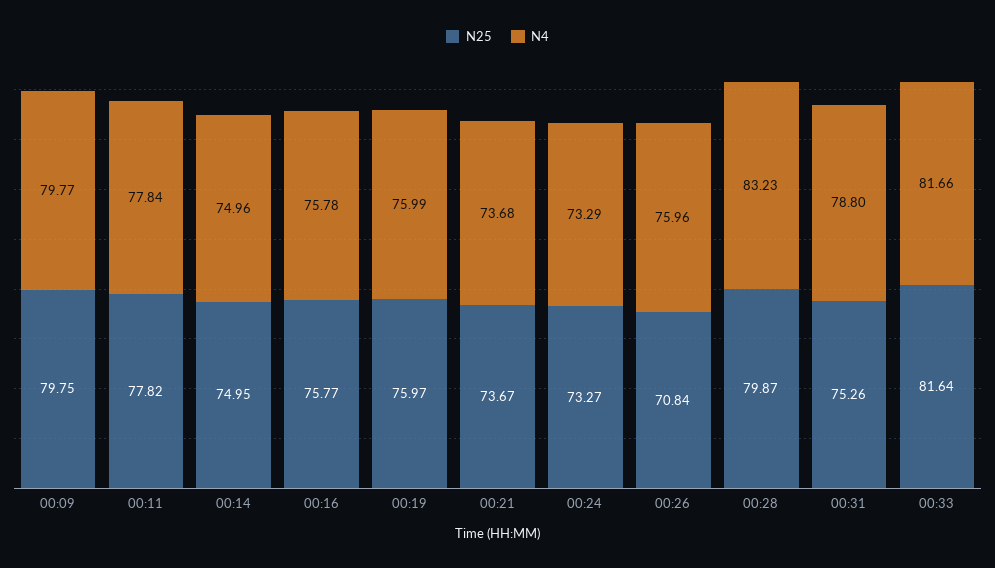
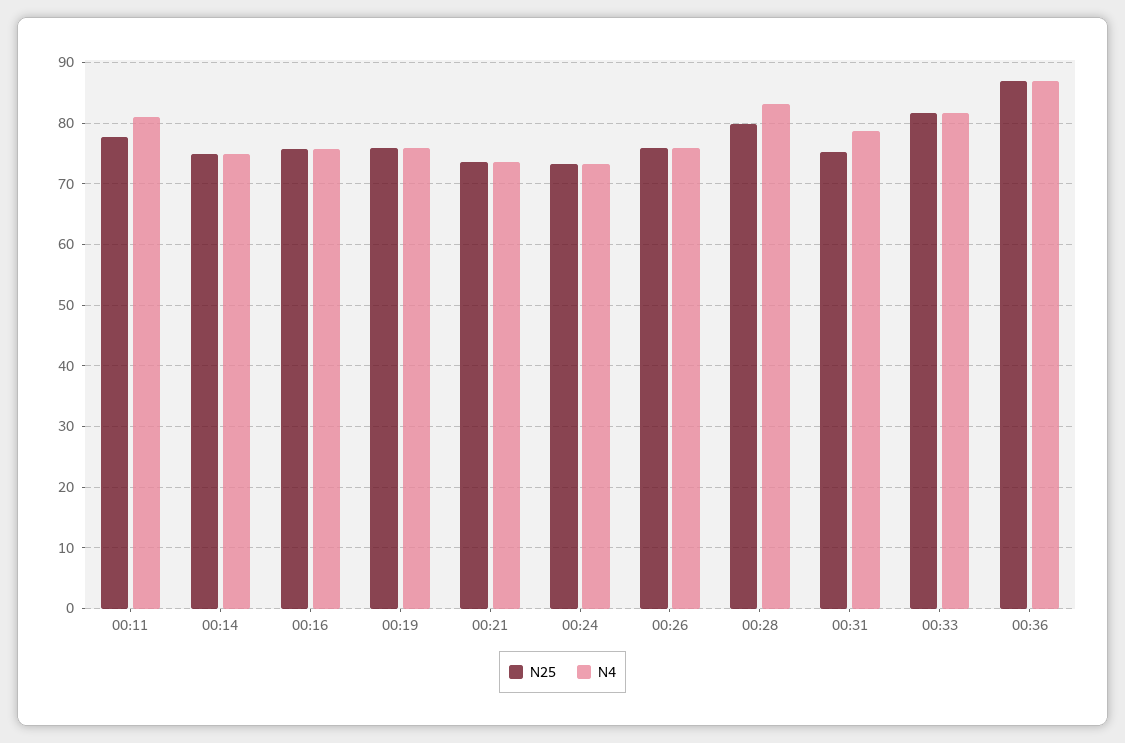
N25, 00:09: 79.75 -> none
N4, 00:09: 79.77 -> none
N4, 00:11: 77.84 -> 81
N25, 00:26: 70.84 -> 76
N25, 00:36: none -> 87
N4, 00:36: none -> 87

